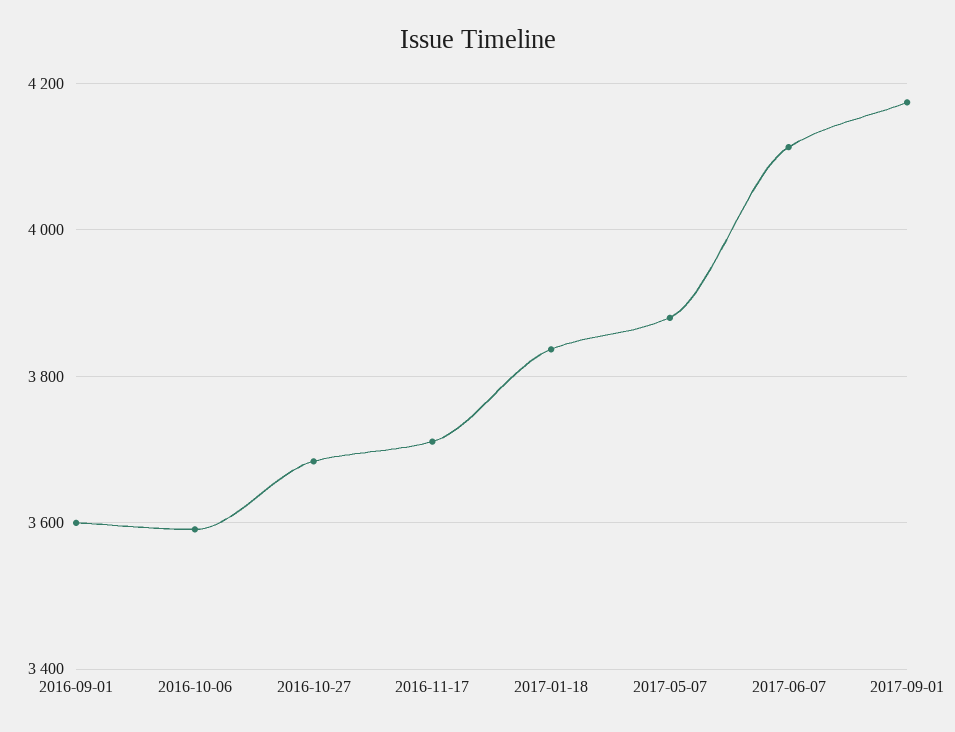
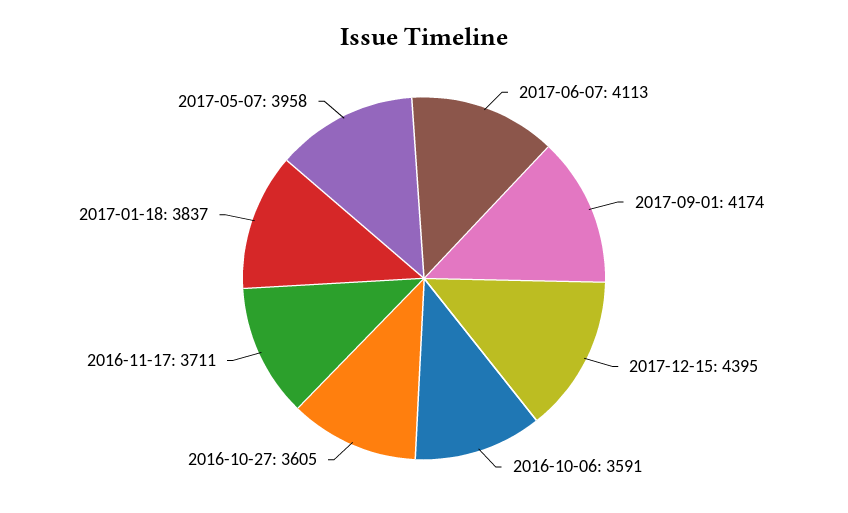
2016-09-01: 3600 -> none
2016-10-27: 3680 -> 3605
2017-05-07: 3880 -> 3958
2017-12-15: none -> 4395

